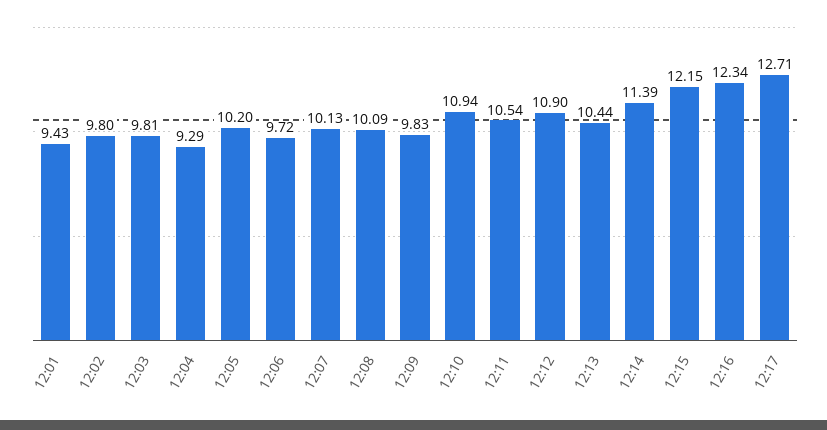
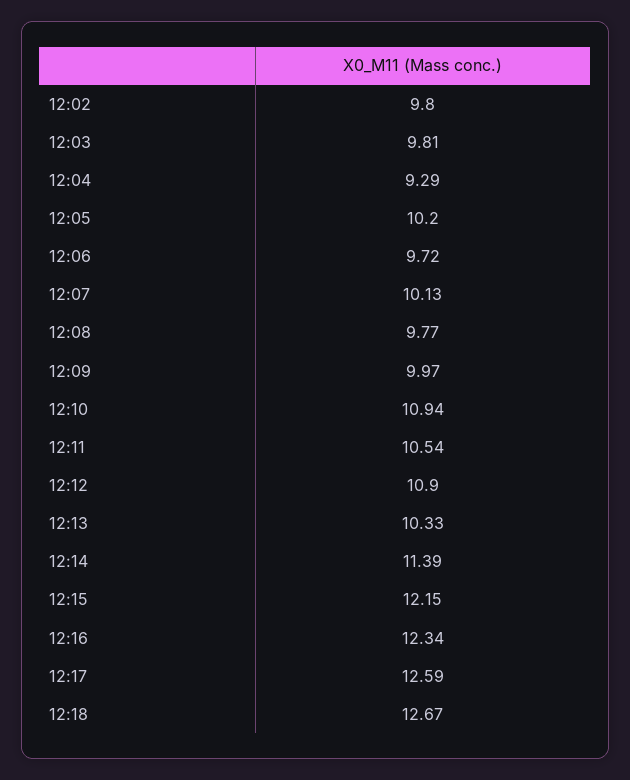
12:01: 9.43 -> none
12:08: 10.09 -> 9.77
12:09: 9.83 -> 9.97
12:13: 10.44 -> 10.33
12:17: 12.71 -> 12.59
12:18: none -> 12.67

